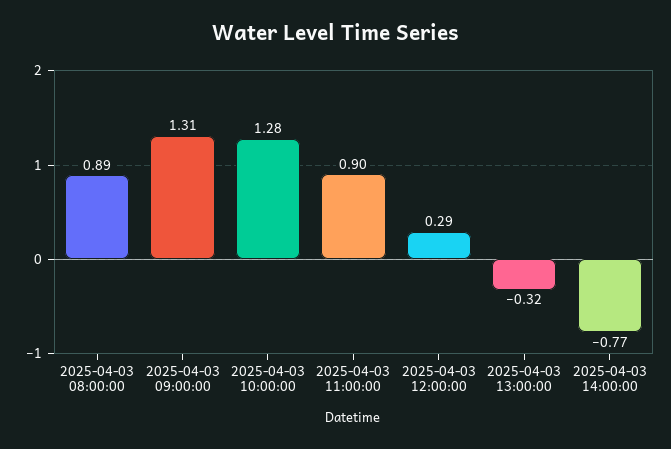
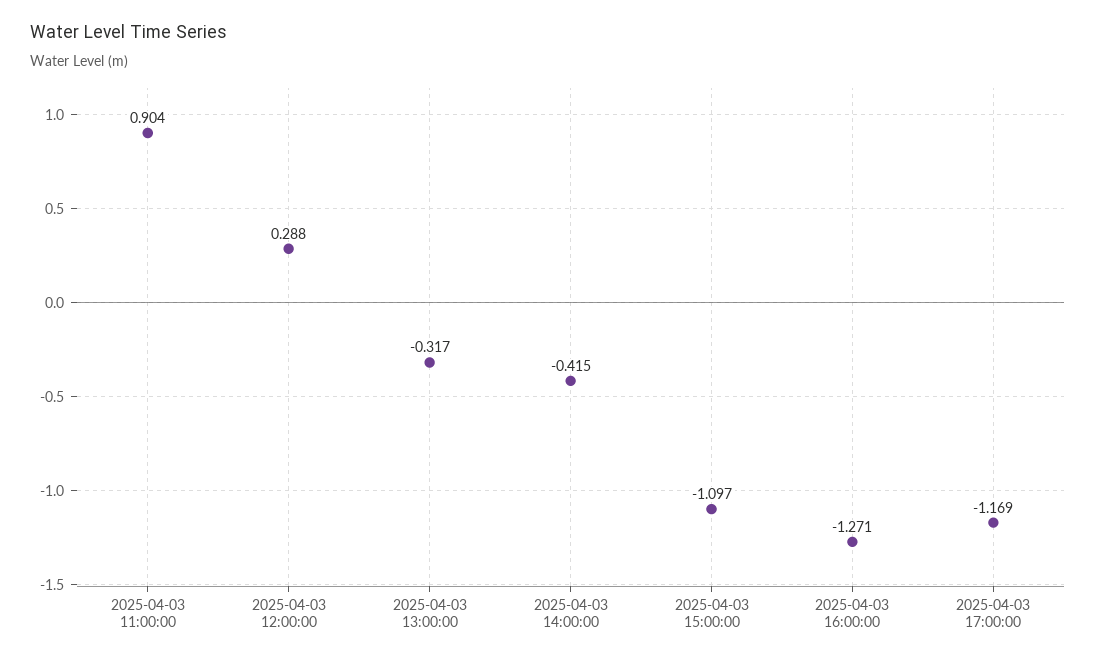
2025-04-03 08:00:00: 0.89 -> none
2025-04-03 09:00:00: 1.31 -> none
2025-04-03 10:00:00: 1.28 -> none
2025-04-03 14:00:00: -0.77 -> -0.415
2025-04-03 15:00:00: none -> -1.097
2025-04-03 16:00:00: none -> -1.271
2025-04-03 17:00:00: none -> -1.169

